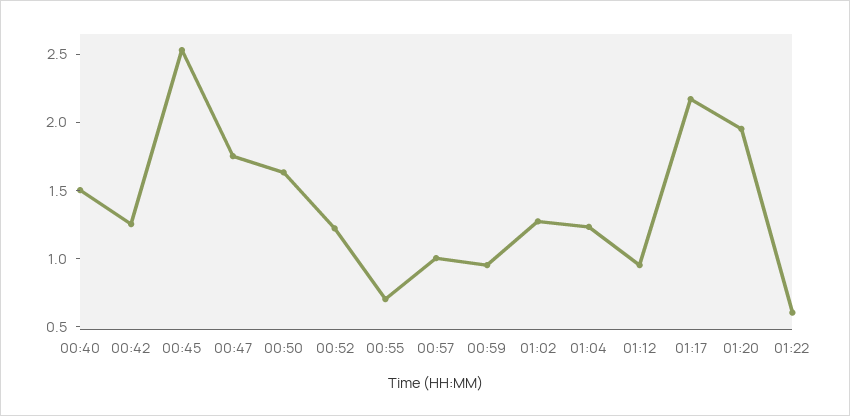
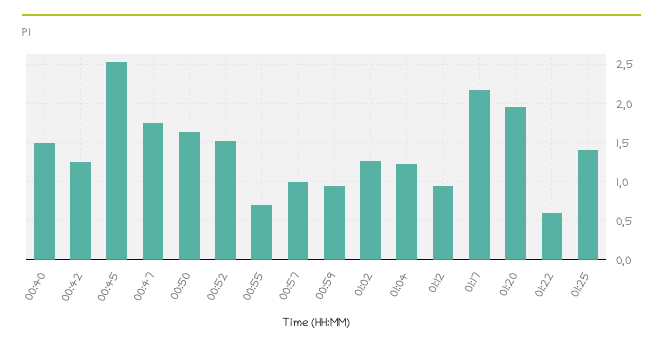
00:52: 1.2 -> 1.5
01:25: none -> 1.4

